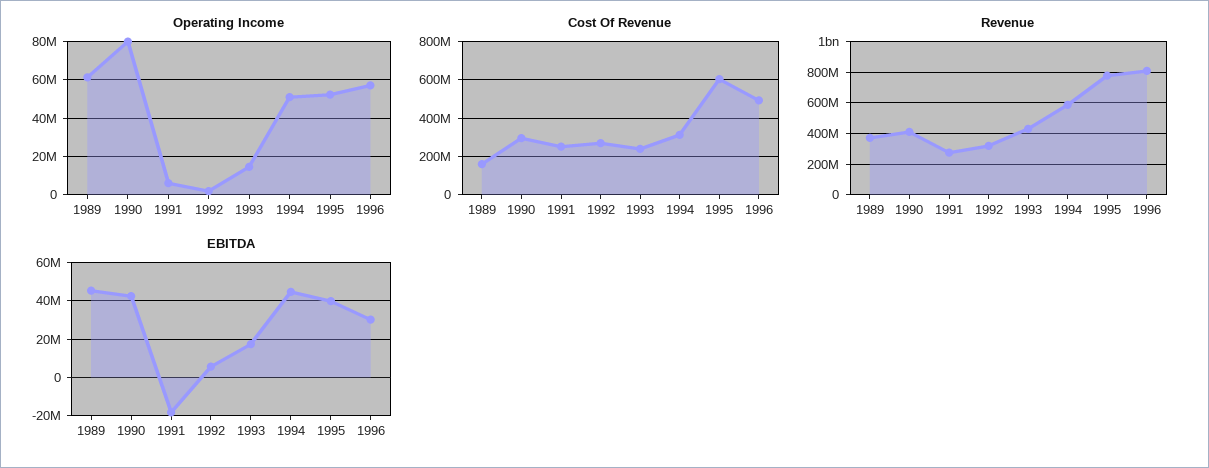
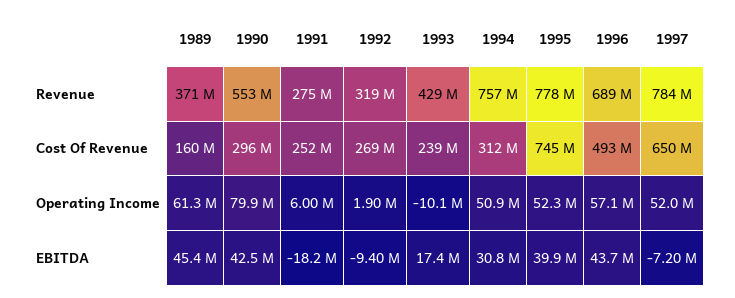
Operating Income, 1993: 15000000 -> -10100000
Cost Of Revenue, 1995: 600000000 -> 745000000
Revenue, 1990: 400000000 -> 553000000
Revenue, 1994: 600000000 -> 757000000
Revenue, 1996: 800000000 -> 689000000
EBITDA, 1992: 5000000 -> -9400000
EBITDA, 1994: 45000000 -> 30800000
EBITDA, 1996: 30000000 -> 43700000
Revenue, 1997: none -> 784000000
Cost Of Revenue, 1997: none -> 650000000
Operating Income, 1997: none -> 52000000
EBITDA, 1997: none -> -7200000

